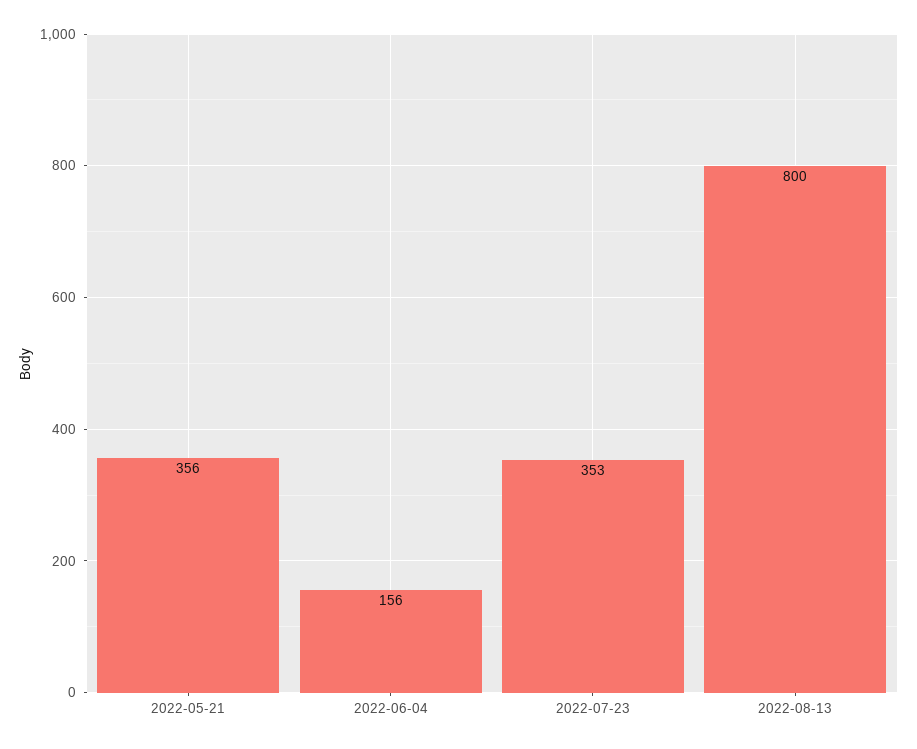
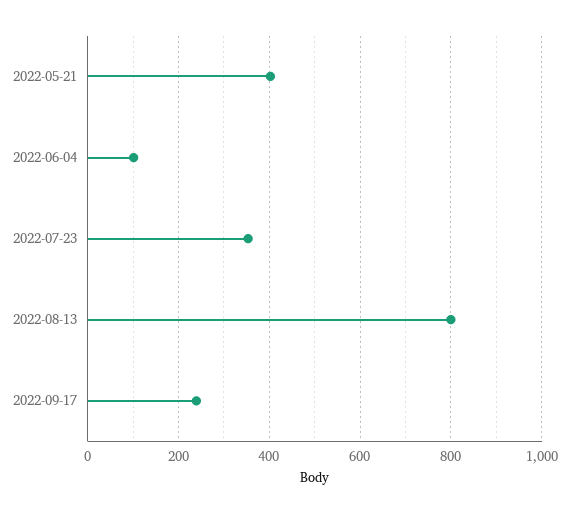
2022-05-21: 356 -> 400
2022-06-04: 156 -> 100
2022-09-17: none -> 240

